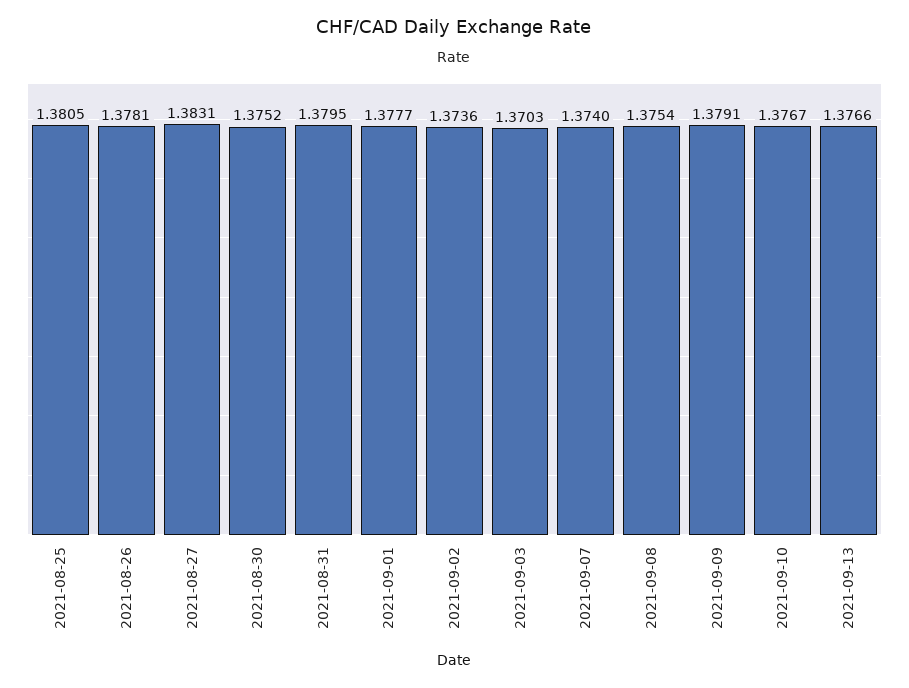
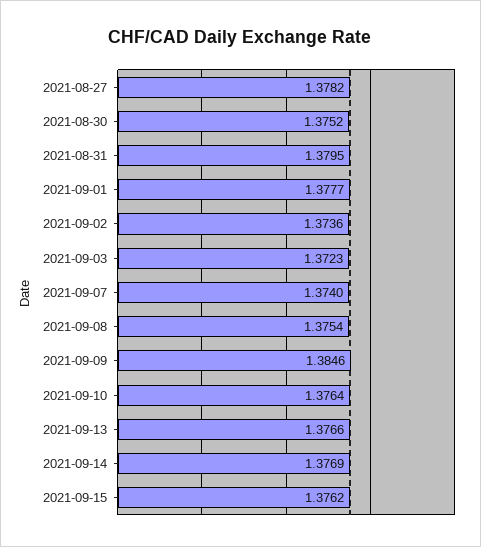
2021-08-25: 1.3805 -> none
2021-08-26: 1.3781 -> none
2021-08-27: 1.3831 -> 1.3782
2021-09-03: 1.3703 -> 1.3723
2021-09-09: 1.3791 -> 1.3846
2021-09-10: 1.3767 -> 1.3764
2021-09-14: none -> 1.3769
2021-09-15: none -> 1.3762

